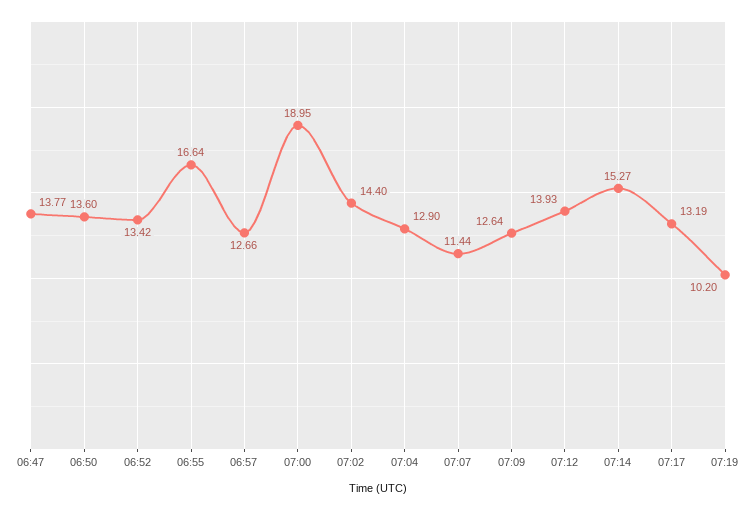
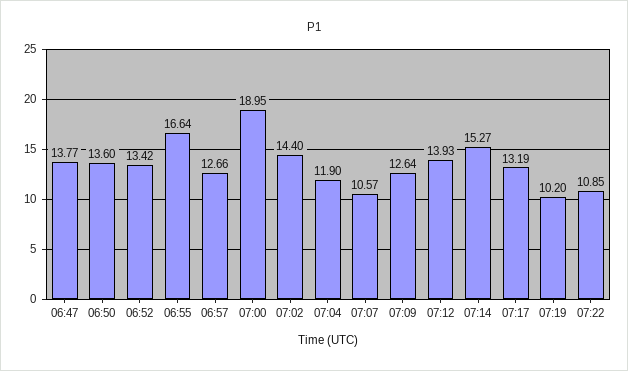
07:04: 12.9 -> 11.9
07:07: 11.44 -> 10.57
07:22: none -> 10.85

